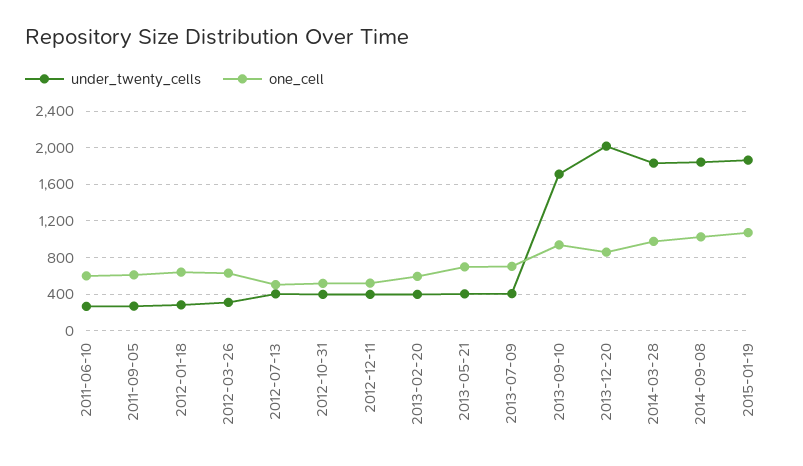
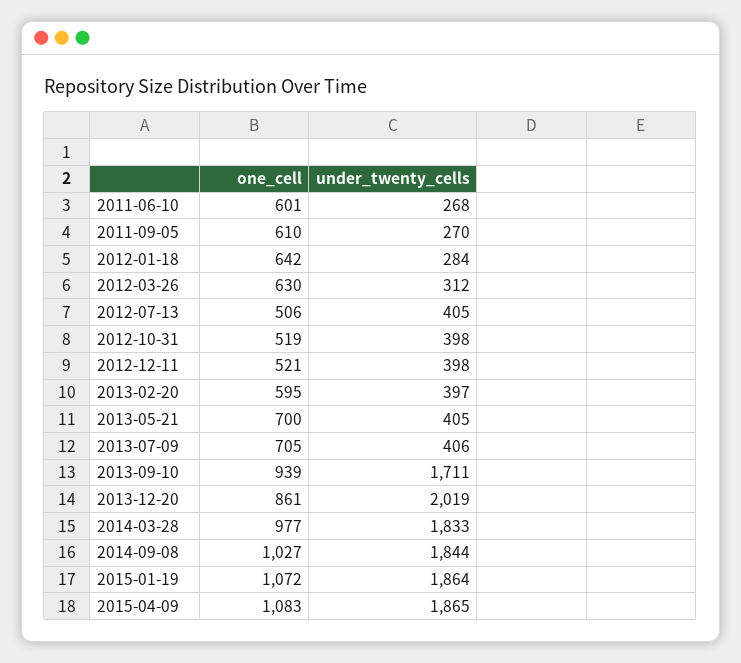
one_cell, 2015-04-09: none -> 1083
under_twenty_cells, 2015-04-09: none -> 1865

